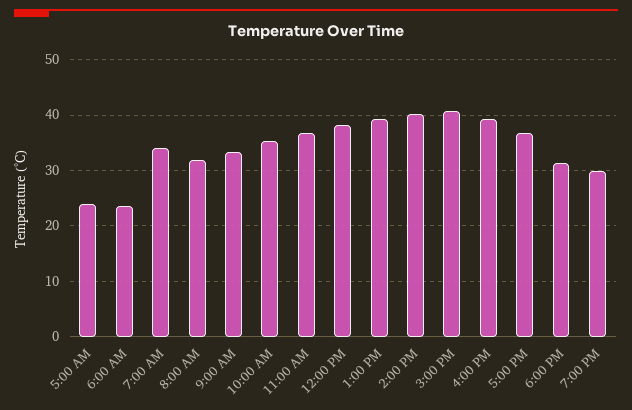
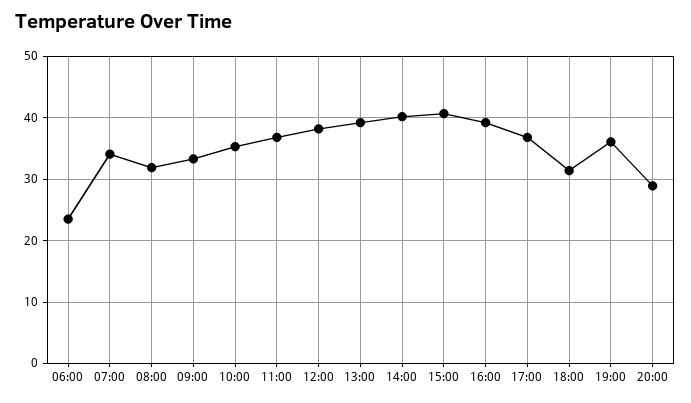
5:00 AM: 24 -> none
7:00 PM: 30 -> 36
20:00: none -> 29

